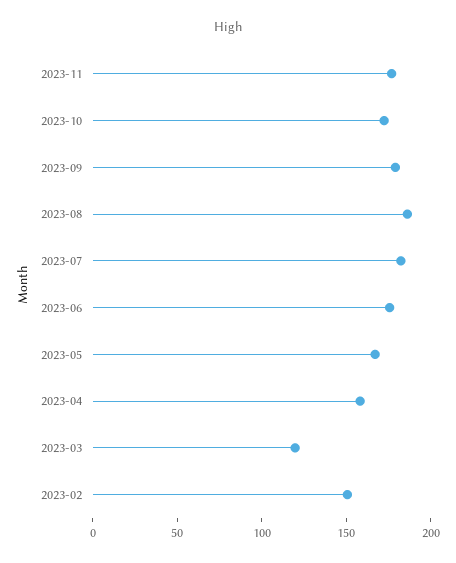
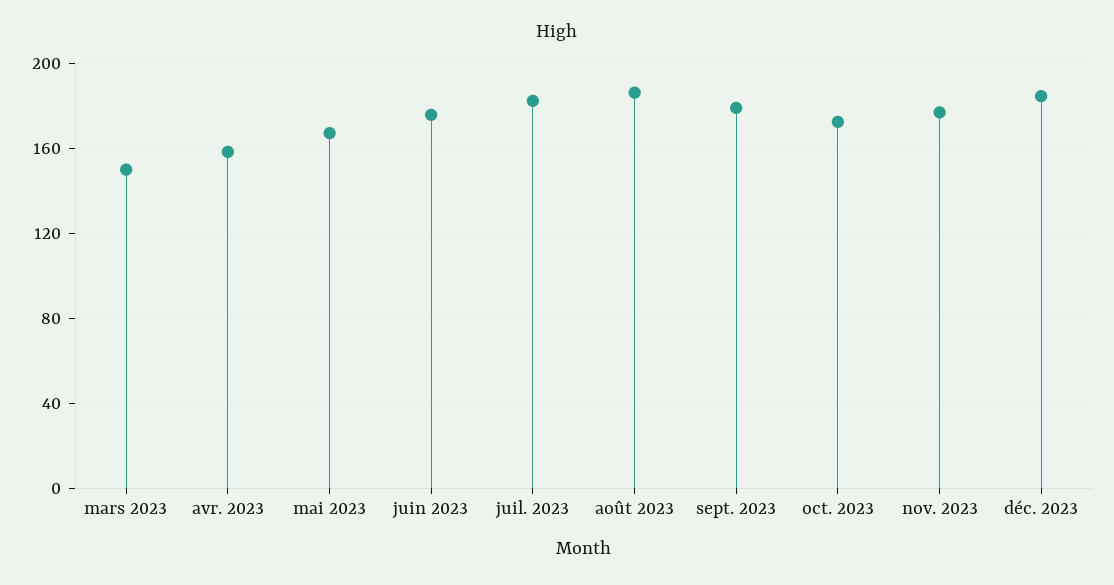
2023-03: 120 -> 150
2023-02: 150 -> none
déc. 2023: none -> 185

